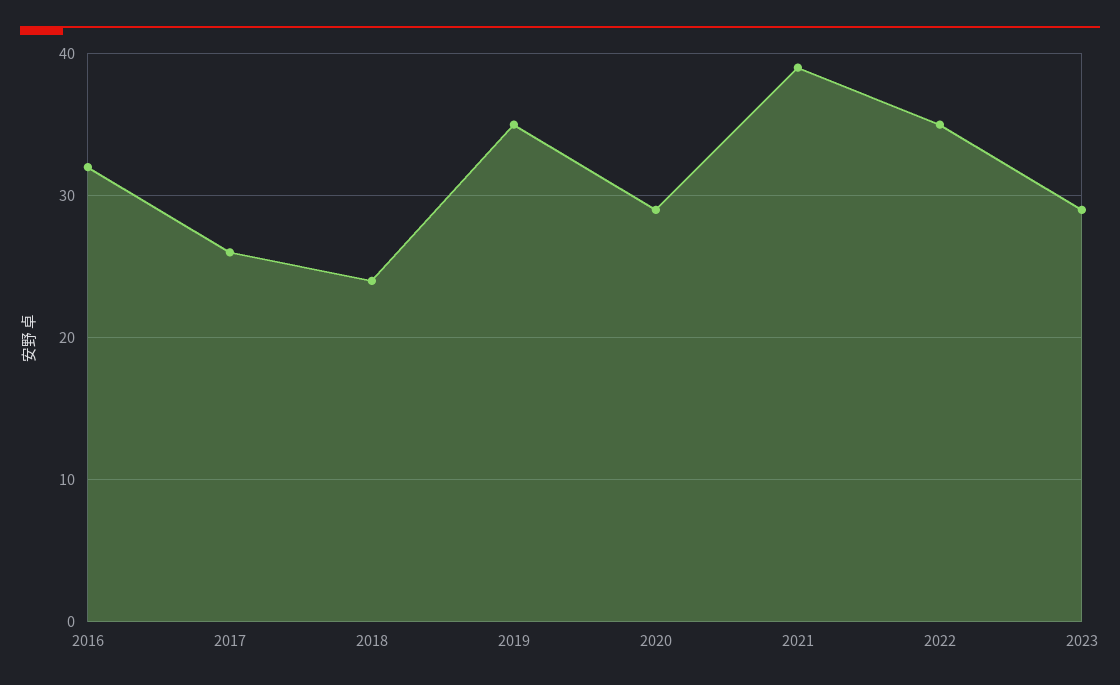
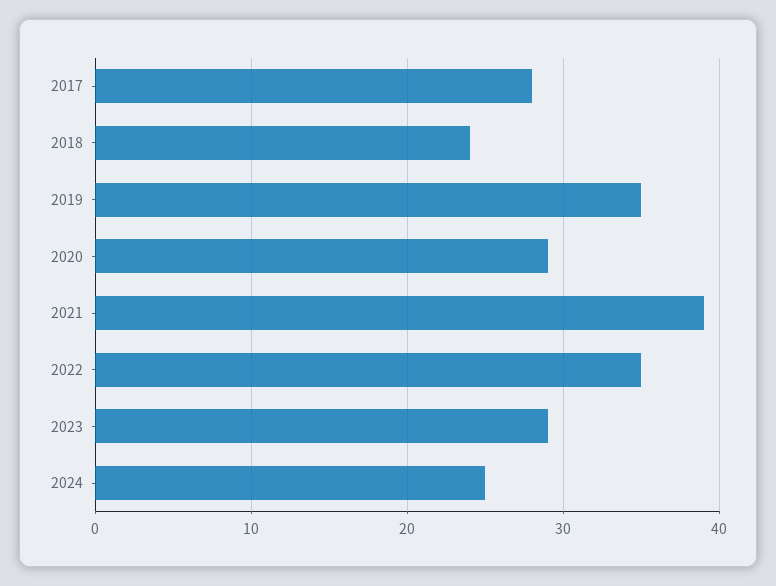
2016: 32 -> none
2017: 26 -> 28
2024: none -> 25

